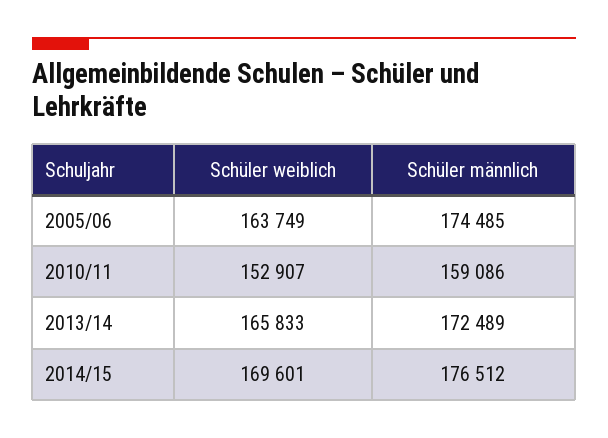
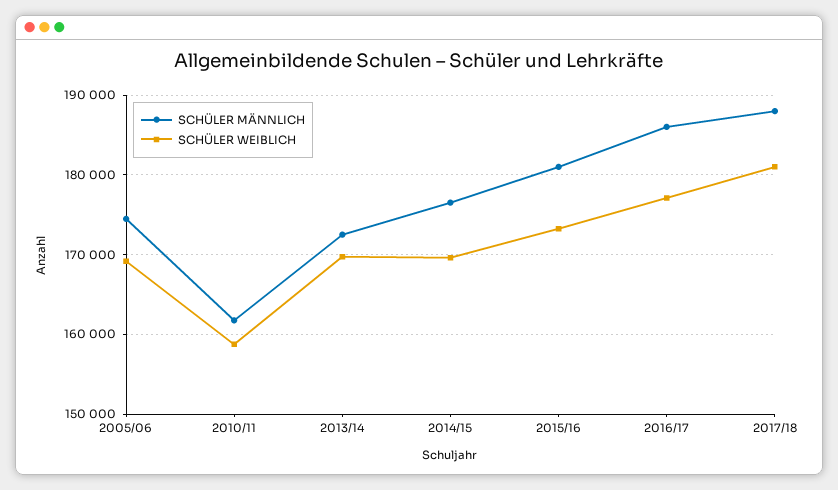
Schüler weiblich, 2005/06: 163749 -> 169000
Schüler weiblich, 2010/11: 152907 -> 159000
Schüler männlich, 2010/11: 159086 -> 162000
Schüler weiblich, 2013/14: 165833 -> 170000
Schüler männlich, 2015/16: none -> 181000
Schüler weiblich, 2015/16: none -> 173000
Schüler männlich, 2016/17: none -> 186000
Schüler weiblich, 2016/17: none -> 177000
Schüler männlich, 2017/18: none -> 188000
Schüler weiblich, 2017/18: none -> 181000

